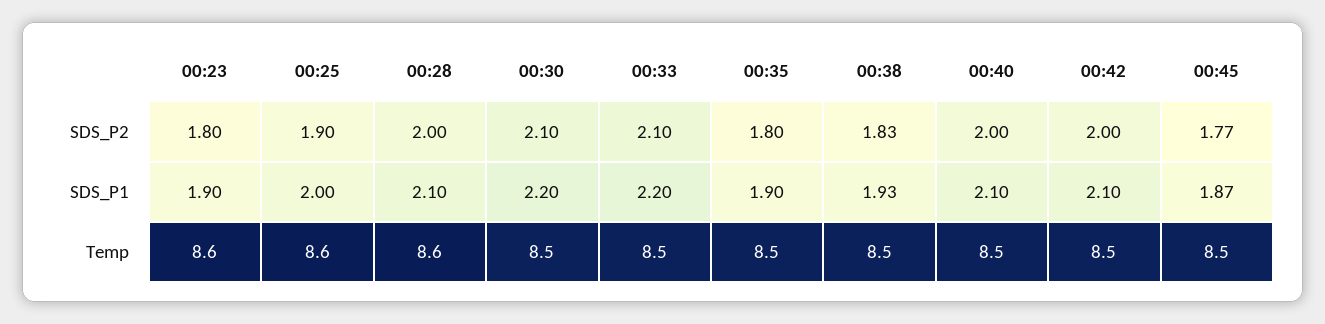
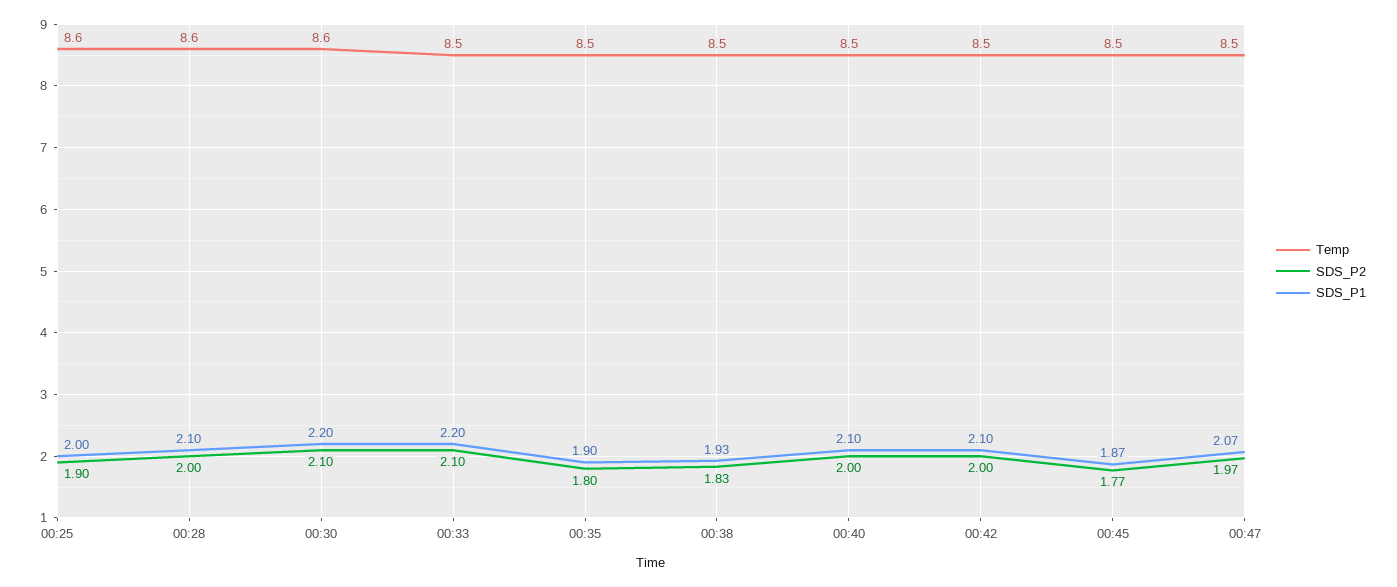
SDS_P2, 00:23: 1.8 -> none
SDS_P1, 00:23: 1.9 -> none
Temp, 00:23: 8.6 -> none
Temp, 00:30: 8.5 -> 8.6
Temp, 00:47: none -> 8.5
SDS_P2, 00:47: none -> 1.97
SDS_P1, 00:47: none -> 2.07

